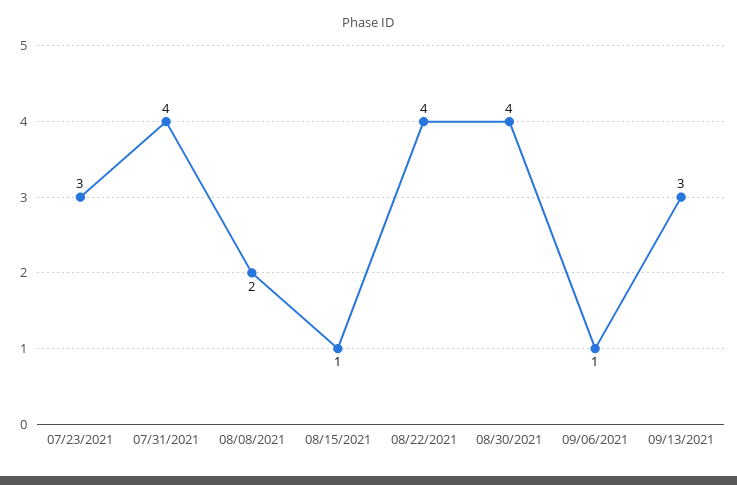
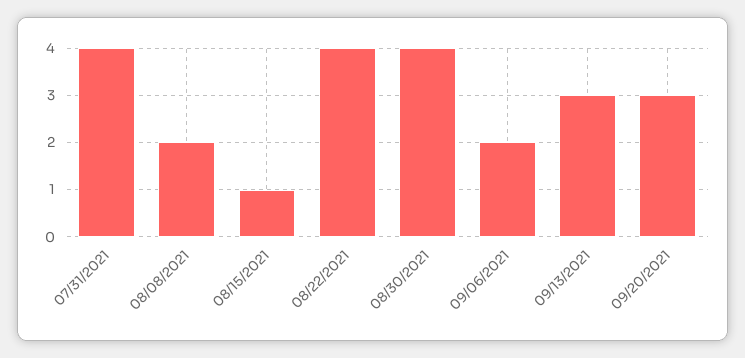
07/23/2021: 3 -> none
09/06/2021: 1 -> 2
09/20/2021: none -> 3

